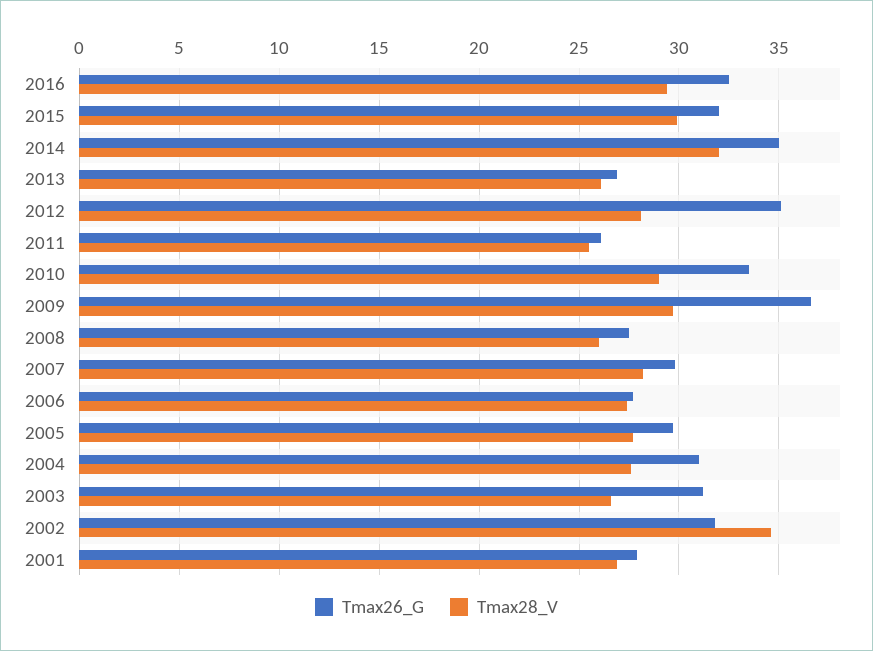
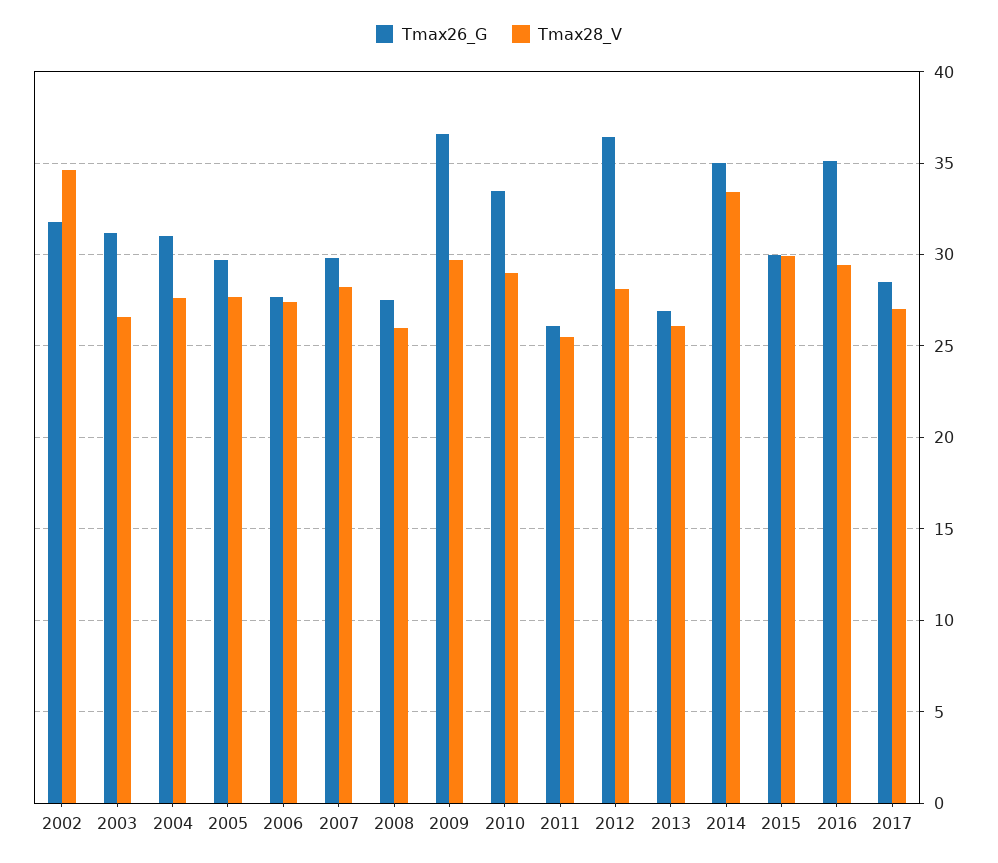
Tmax26_G, 2016: 32.5 -> 35
Tmax26_G, 2015: 32 -> 30
Tmax28_V, 2014: 32 -> 33.5
Tmax26_G, 2012: 35 -> 36.5
Tmax26_G, 2001: 28 -> none
Tmax28_V, 2001: 27 -> none
Tmax26_G, 2017: none -> 28.5
Tmax28_V, 2017: none -> 27

